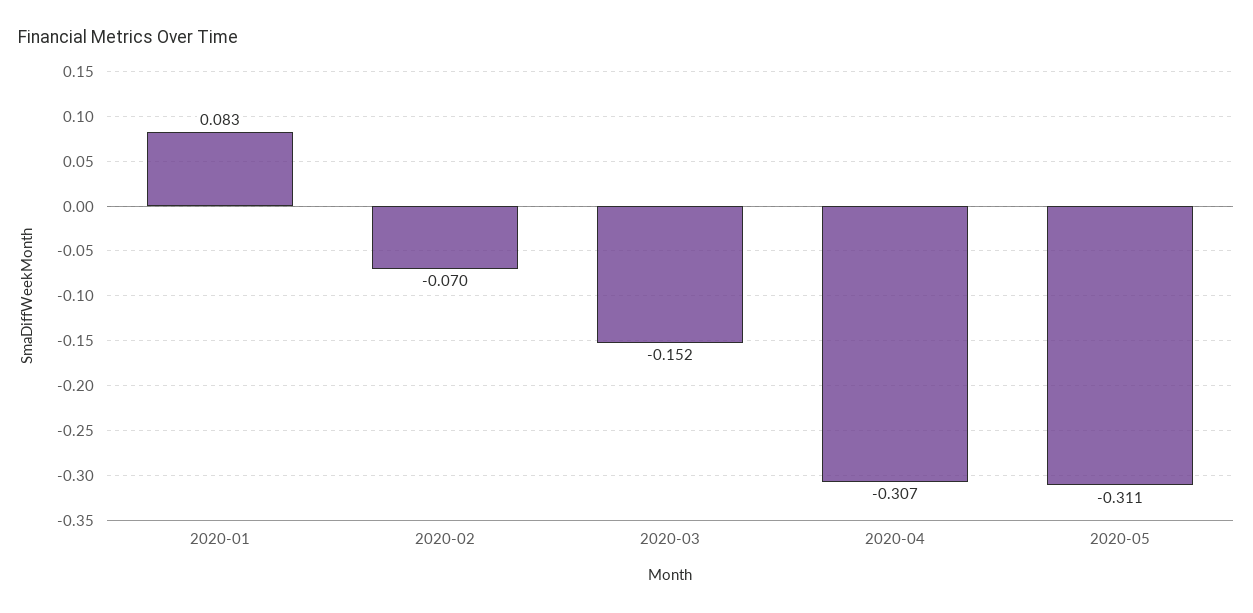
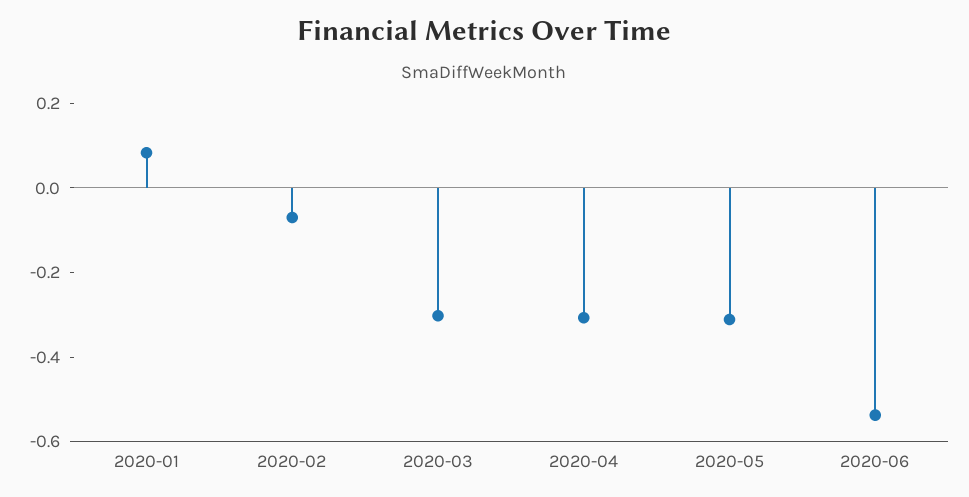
2020-03: -0.152 -> -0.3
2020-06: none -> -0.55

